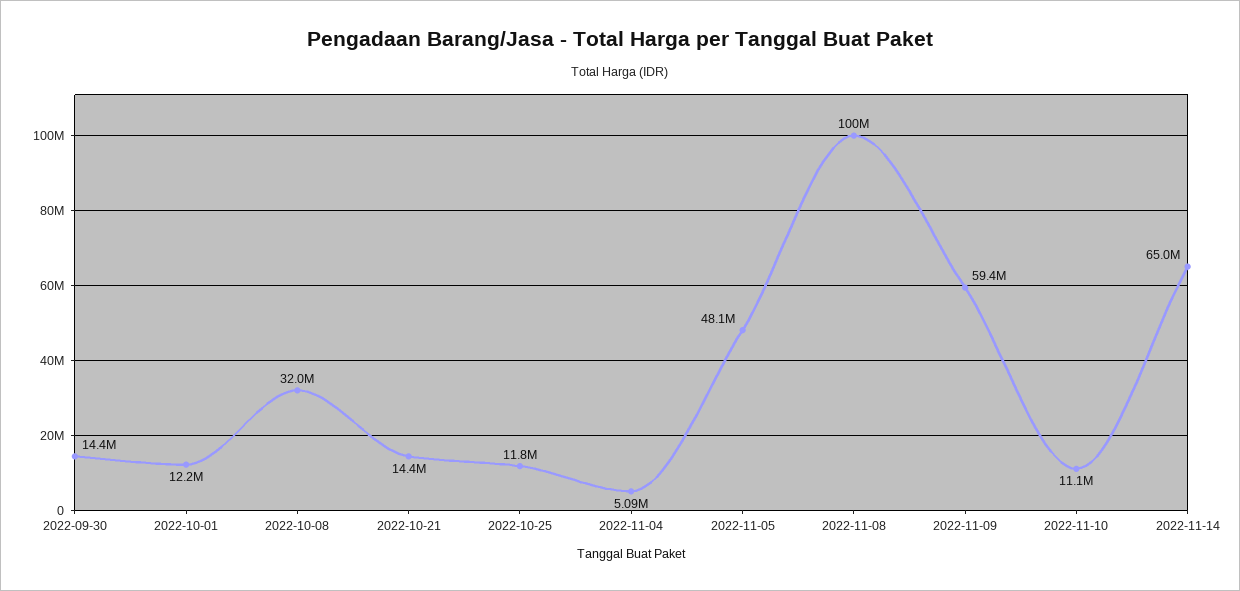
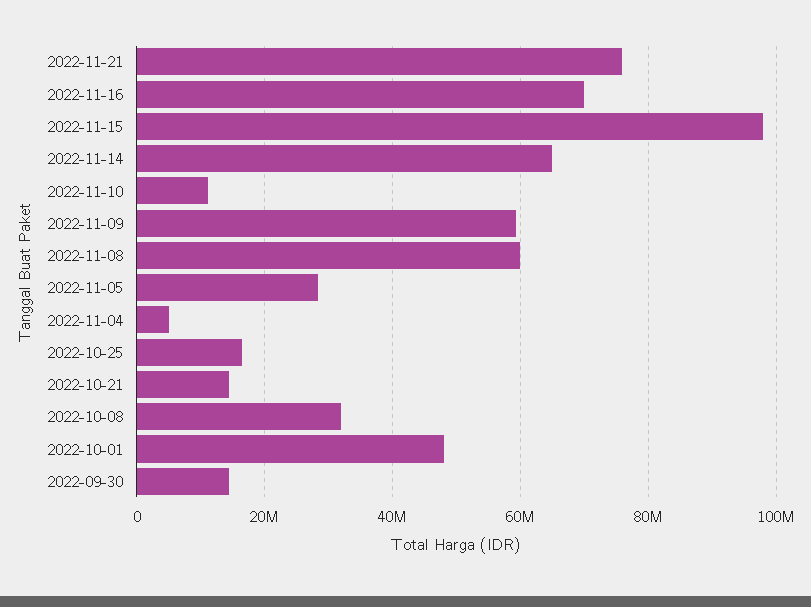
2022-10-01: 12200000 -> 48000000
2022-10-25: 11800000 -> 16000000
2022-11-05: 48100000 -> 28000000
2022-11-08: 100000000 -> 60000000
2022-11-21: none -> 76000000
2022-11-16: none -> 70000000
2022-11-15: none -> 98000000

